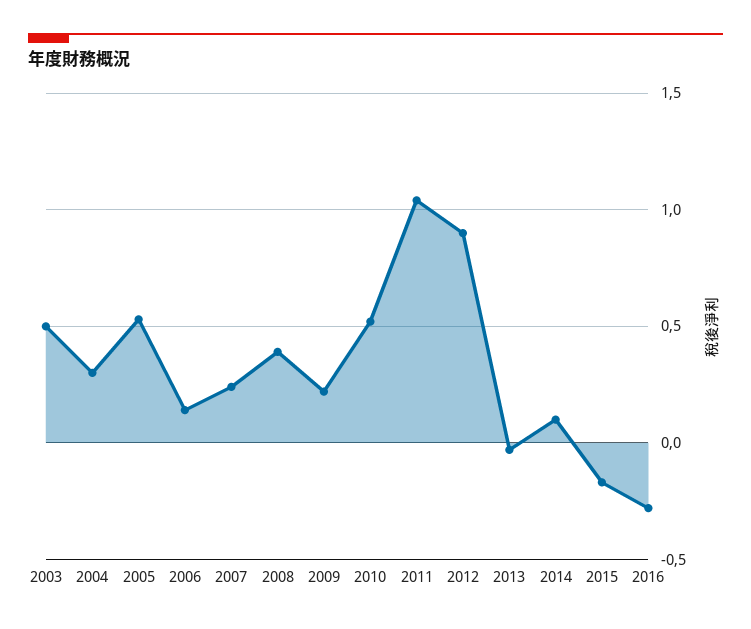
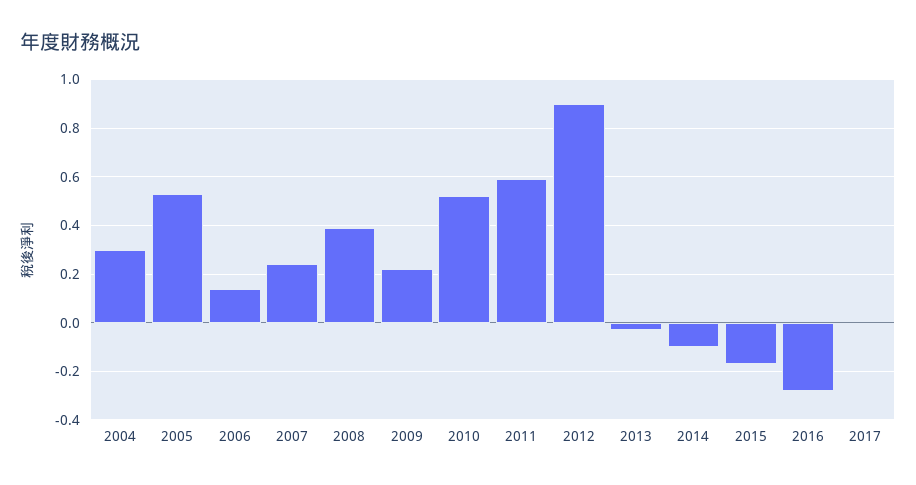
2003: 0.5 -> none
2011: 1.05 -> 0.6
2014: 0.1 -> -0.1
2017: none -> 0

